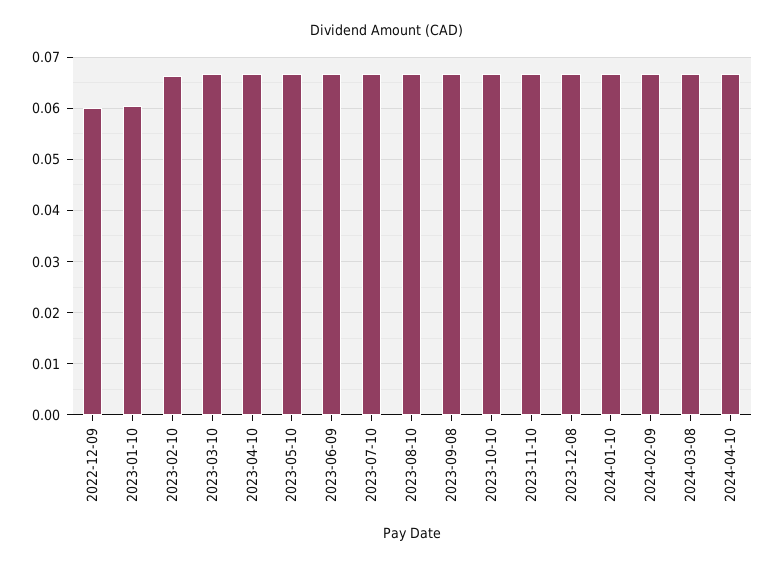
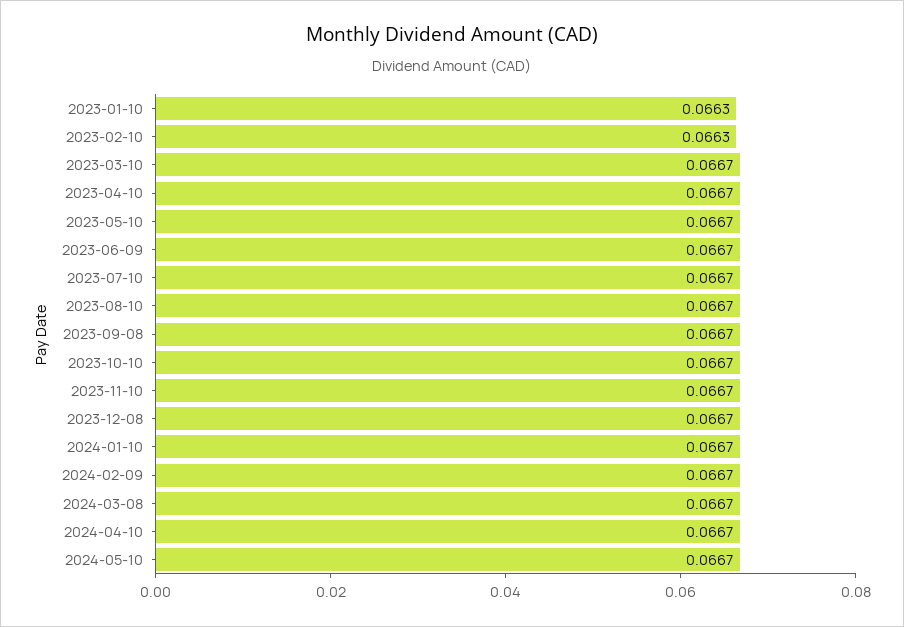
2022-12-09: 0.06 -> none
2023-01-10: 0.06 -> 0.0663
2024-05-10: none -> 0.0667

